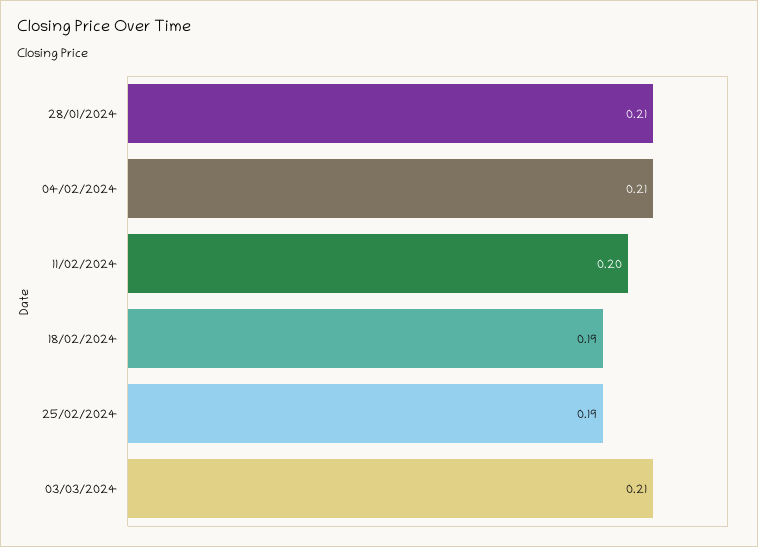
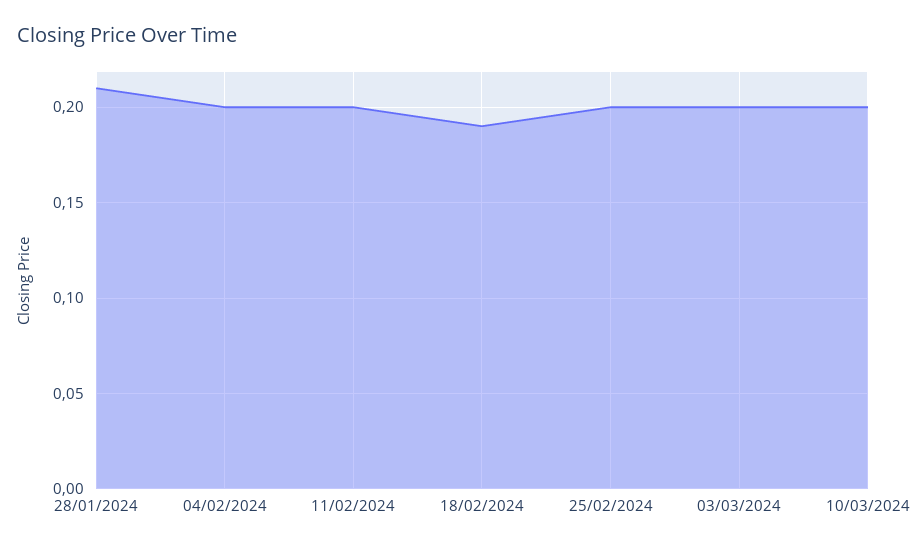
04/02/2024: 0.21 -> 0.2
25/02/2024: 0.19 -> 0.2
03/03/2024: 0.21 -> 0.2
10/03/2024: none -> 0.2

